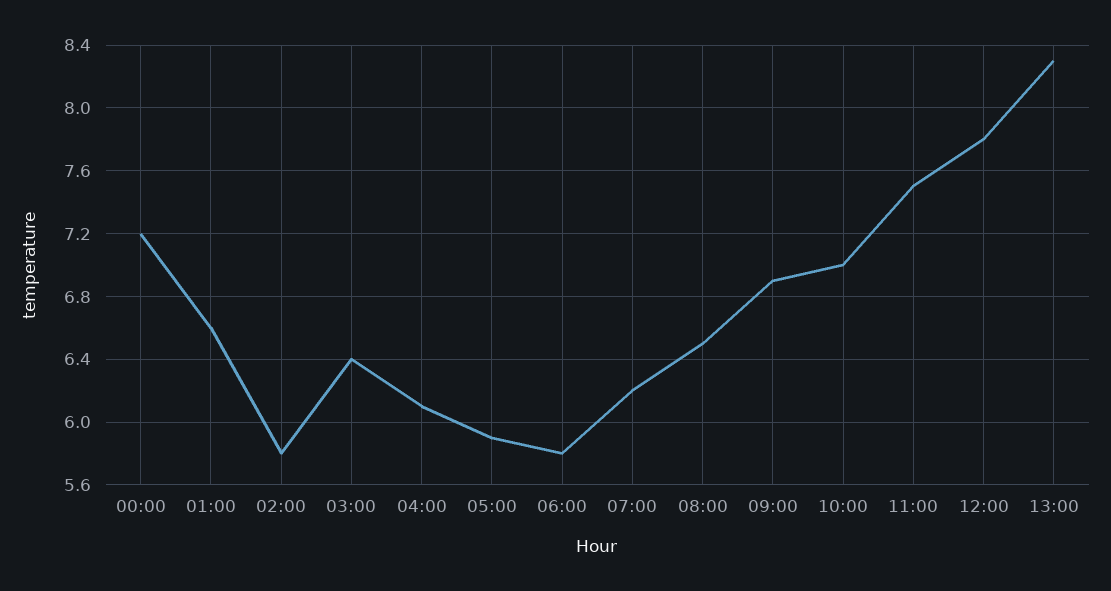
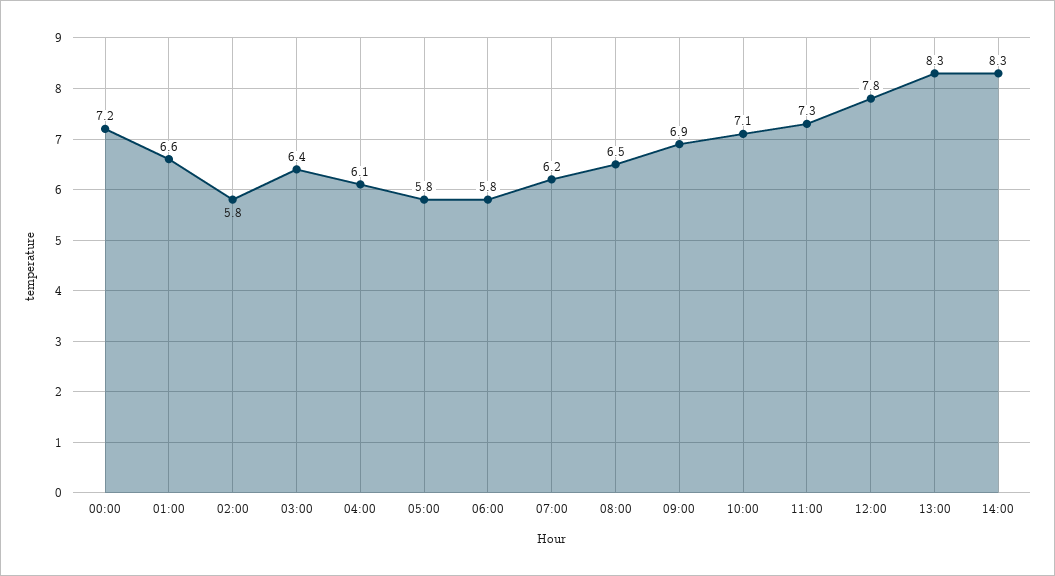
05:00: 5.9 -> 5.8
10:00: 7 -> 7.1
11:00: 7.5 -> 7.3
14:00: none -> 8.3

